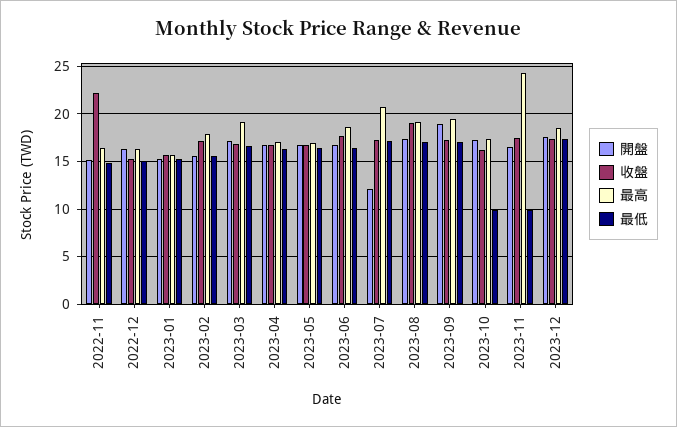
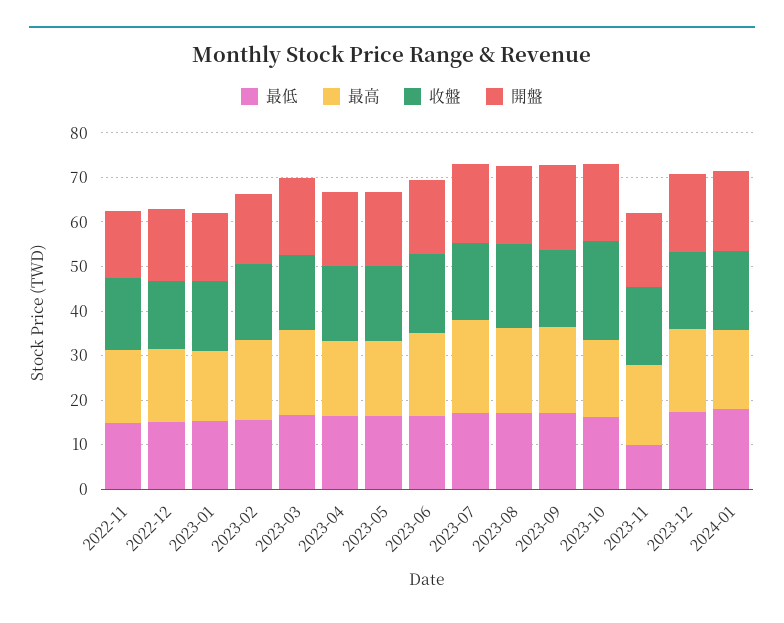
收盤, 2022-11: 22 -> 16
開盤, 2023-07: 12 -> 18
收盤, 2023-10: 16 -> 22
最低, 2023-10: 10 -> 16
最高, 2023-11: 24 -> 18
最低, 2024-01: none -> 18
最高, 2024-01: none -> 18
收盤, 2024-01: none -> 18
開盤, 2024-01: none -> 18

